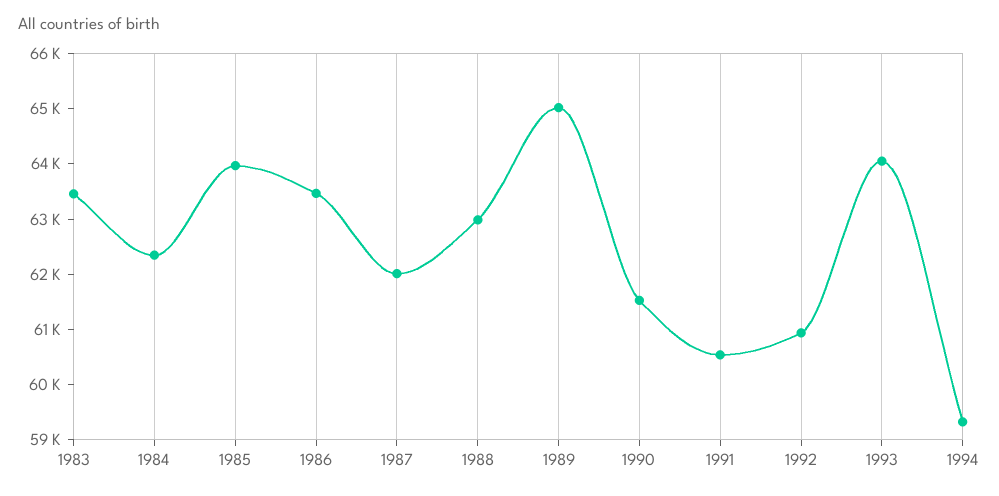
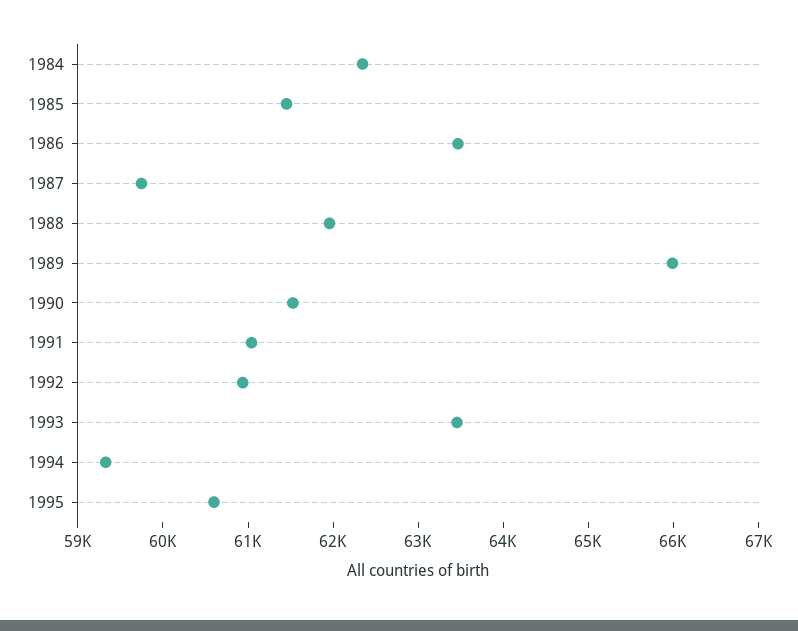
1983: 63400 -> none
1985: 64000 -> 61400
1987: 62000 -> 59800
1988: 63000 -> 62000
1989: 65000 -> 66000
1991: 60600 -> 61000
1993: 64000 -> 63400
1995: none -> 60600

